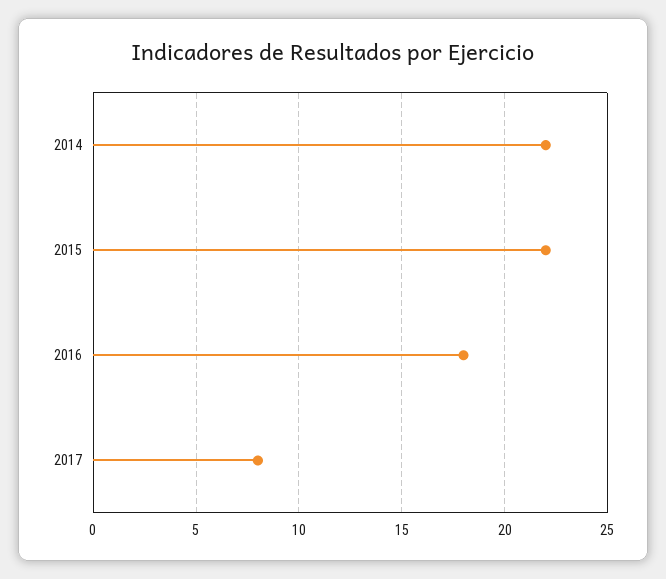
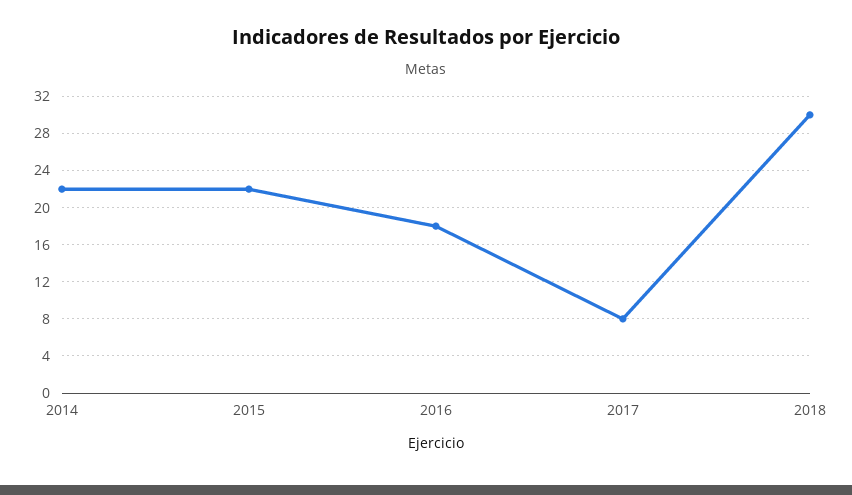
2018: none -> 30

